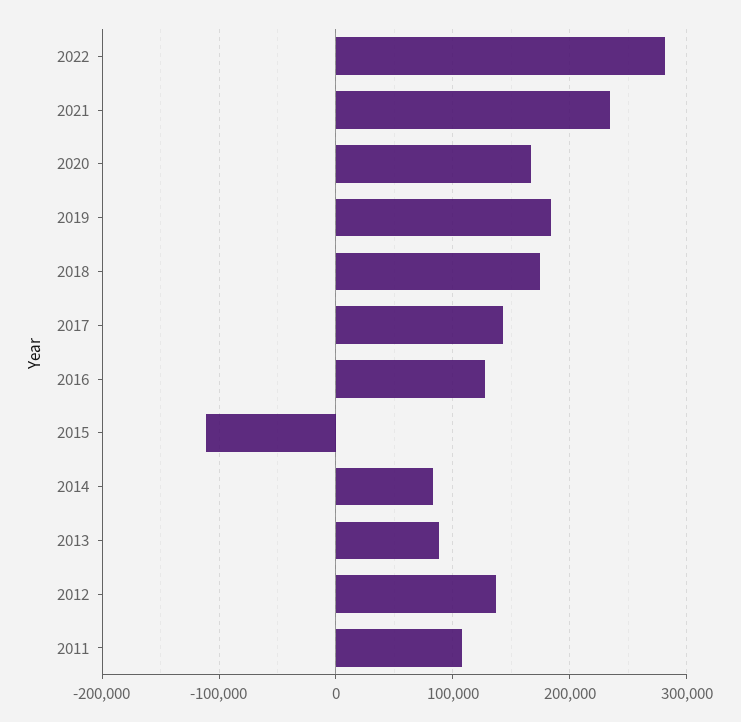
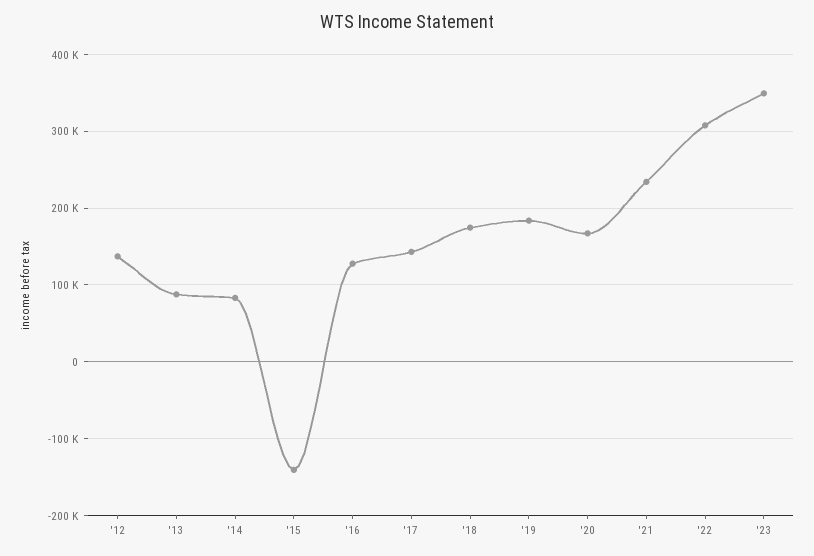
2022: 280000 -> 310000
2015: -110000 -> -140000
2011: 110000 -> none
'23: none -> 350000

